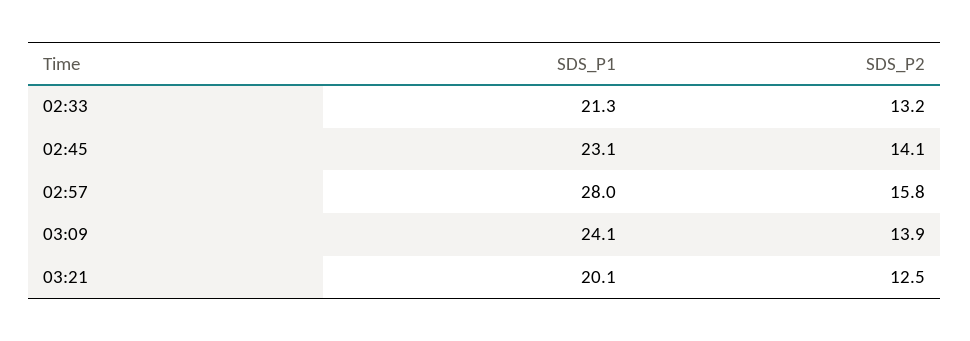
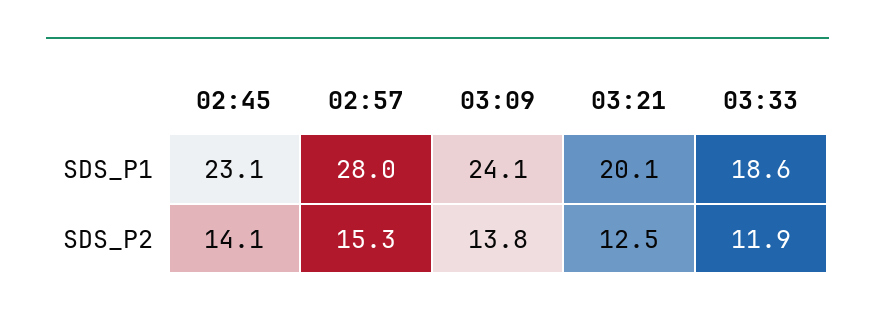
SDS_P1, 02:33: 21.3 -> none
SDS_P2, 02:33: 13.2 -> none
SDS_P2, 02:57: 15.8 -> 15.3
SDS_P2, 03:09: 13.9 -> 13.8
SDS_P1, 03:33: none -> 18.6
SDS_P2, 03:33: none -> 11.9

